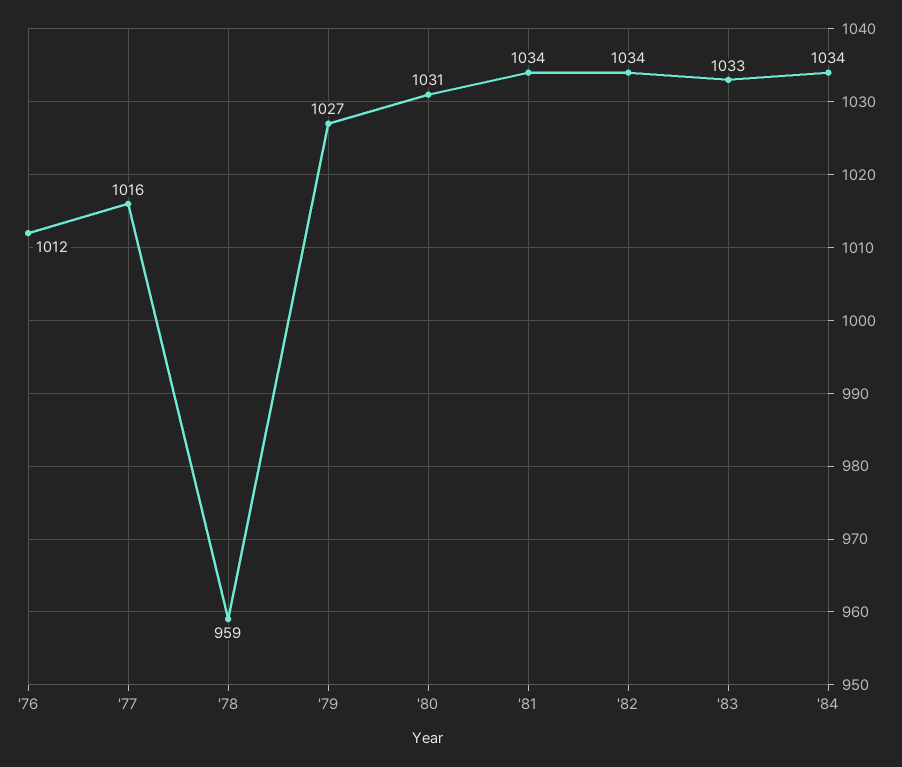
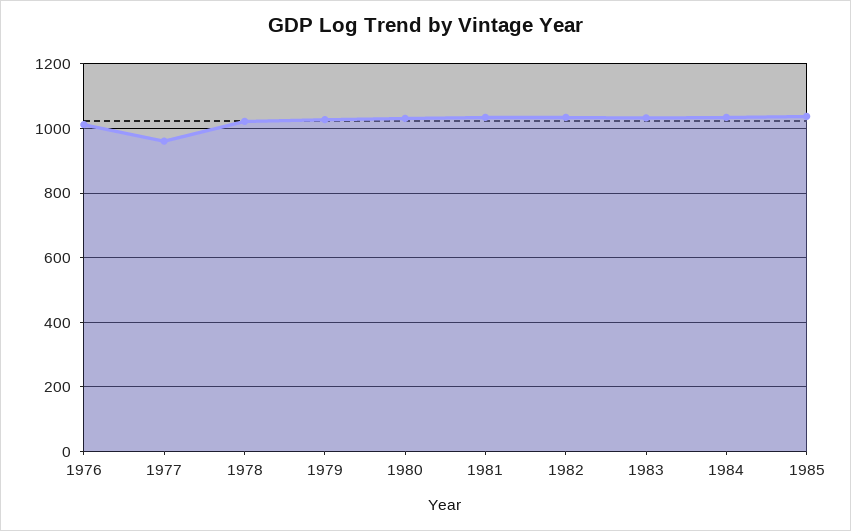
'77: 1016 -> 960
'78: 959 -> 1020
1985: none -> 1040

